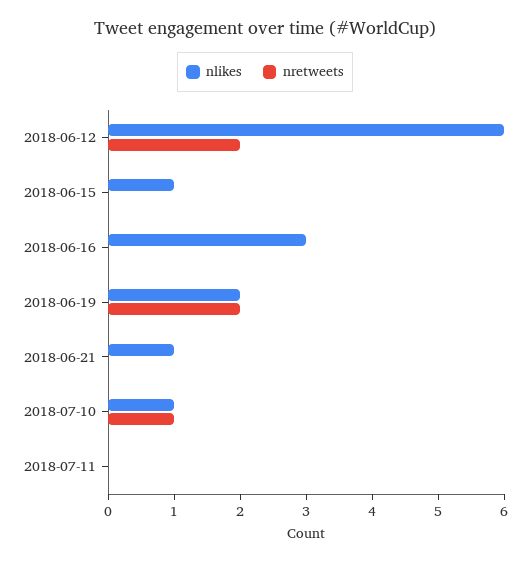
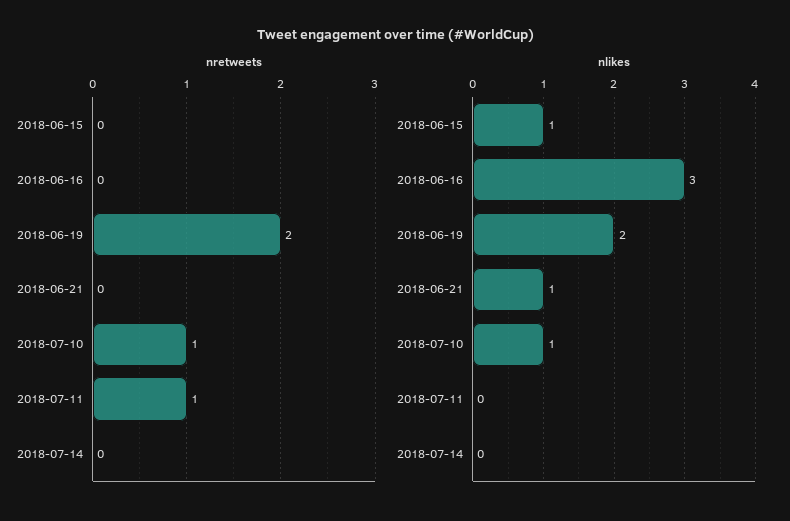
nlikes, 2018-06-12: 6 -> none
nretweets, 2018-06-12: 2 -> none
nretweets, 2018-07-11: 0 -> 1
nretweets, 2018-07-14: none -> 0
nlikes, 2018-07-14: none -> 0

